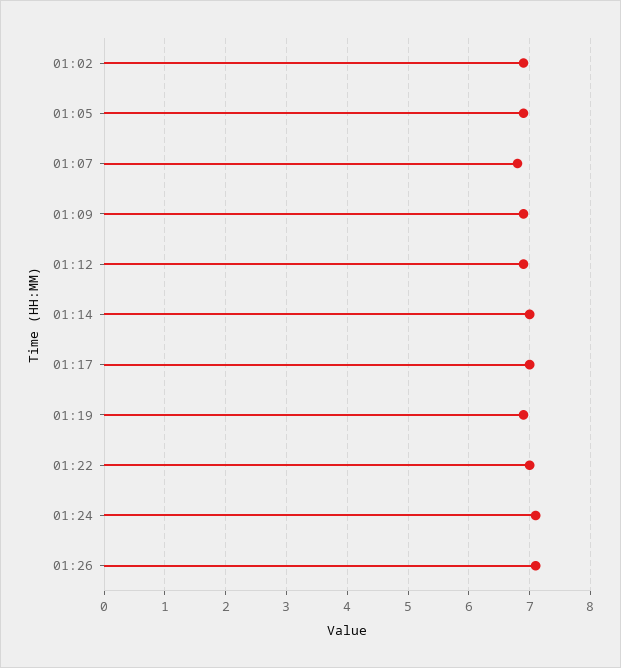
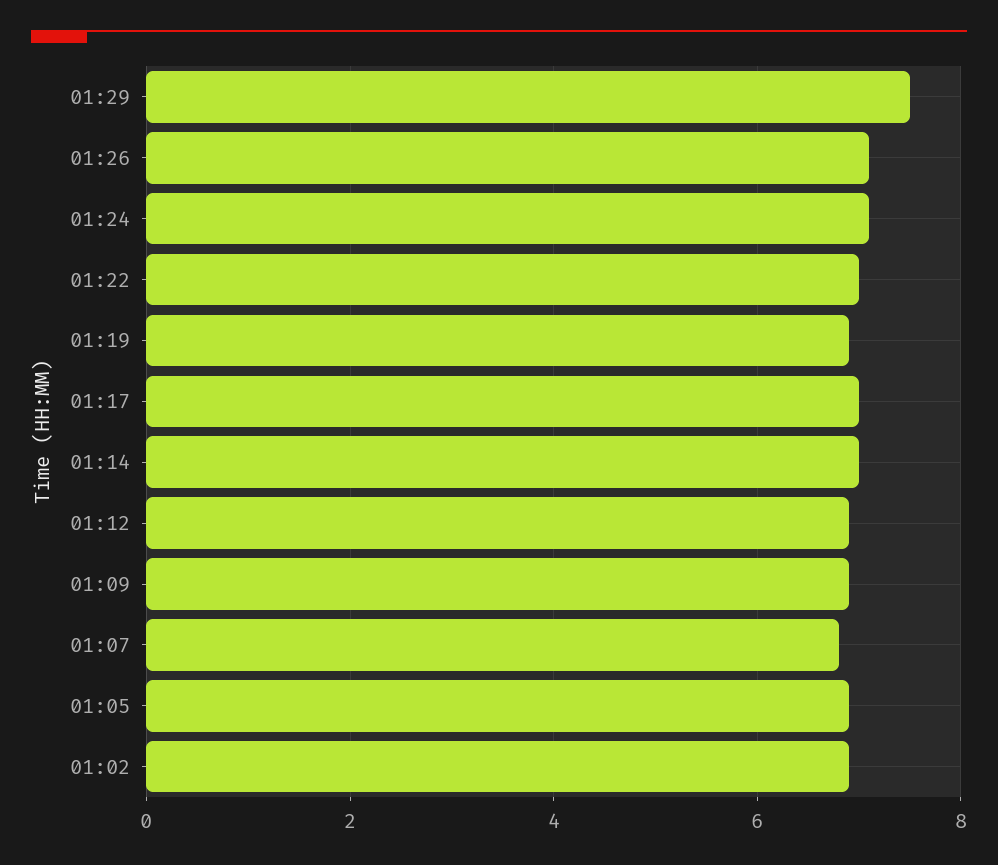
01:29: none -> 7.5

